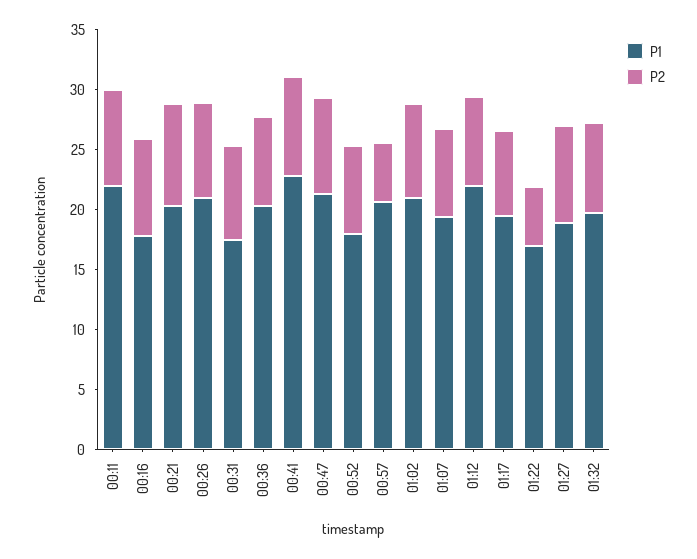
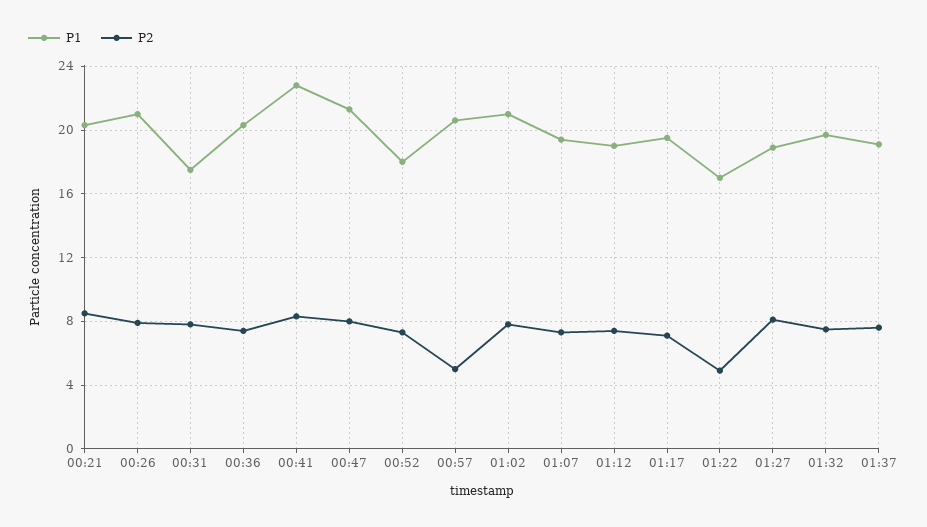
P1, 00:11: 22 -> none
P2, 00:11: 8 -> none
P1, 00:16: 18 -> none
P2, 00:16: 8 -> none
P1, 01:12: 22 -> 19
P1, 01:37: none -> 19
P2, 01:37: none -> 7.5

